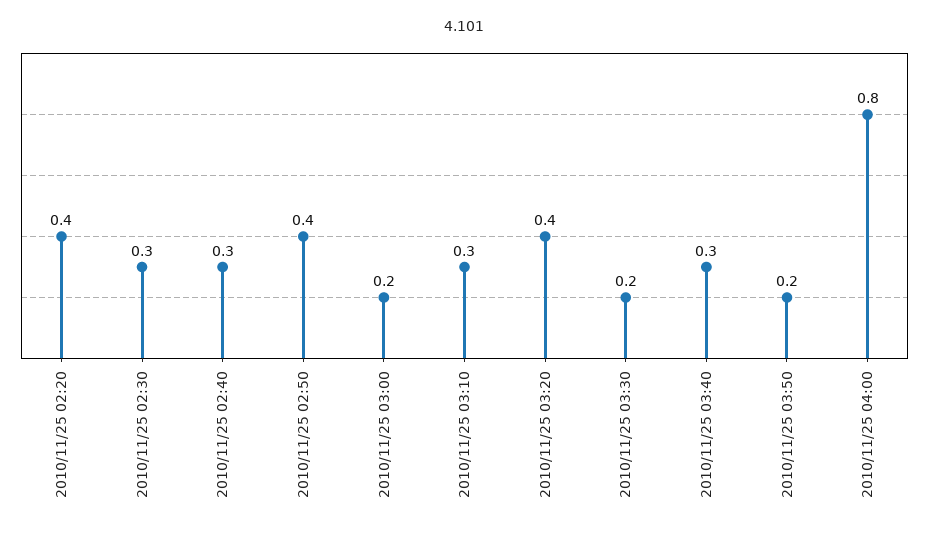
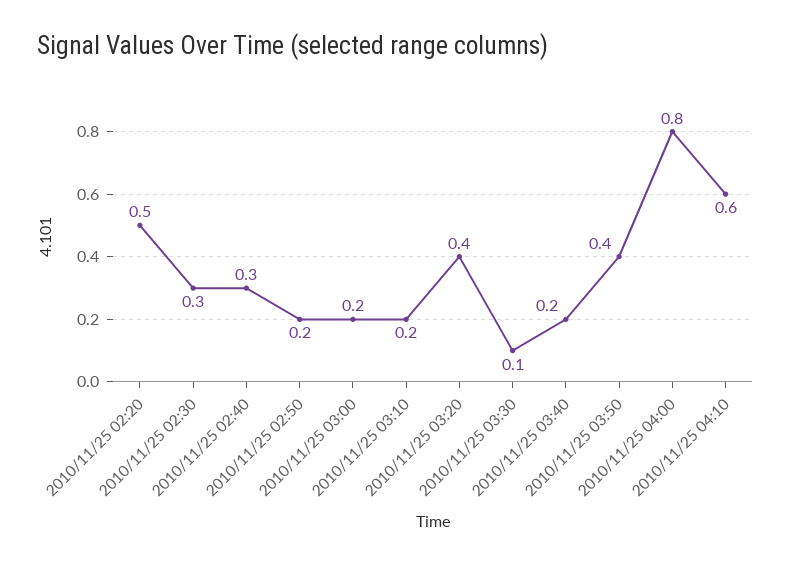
2010/11/25 02:20: 0.4 -> 0.5
2010/11/25 02:50: 0.4 -> 0.2
2010/11/25 03:10: 0.3 -> 0.2
2010/11/25 03:30: 0.2 -> 0.1
2010/11/25 03:40: 0.3 -> 0.2
2010/11/25 03:50: 0.2 -> 0.4
2010/11/25 04:10: none -> 0.6

